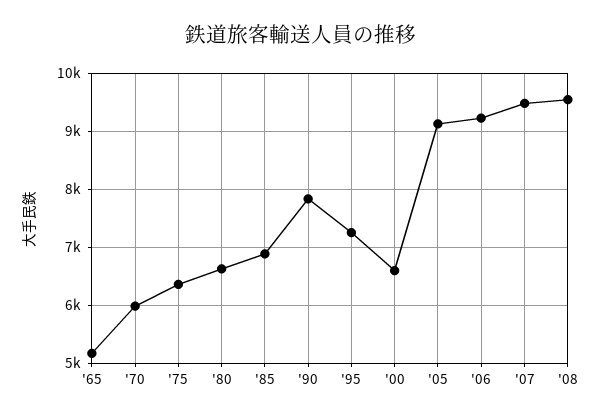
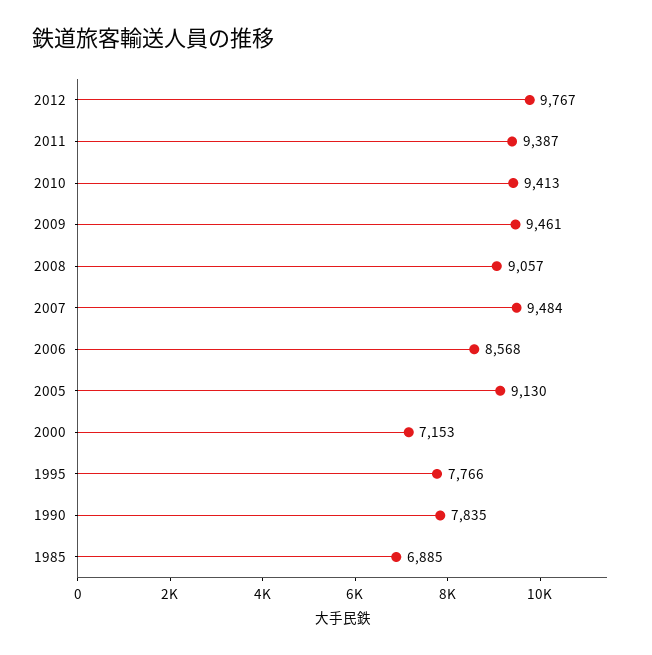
'65: 5200 -> none
'70: 6000 -> none
'75: 6400 -> none
'80: 6600 -> none
'95: 7200 -> 7766
'00: 6600 -> 7153
'06: 9200 -> 8568
'08: 9600 -> 9057
2012: none -> 9767
2011: none -> 9387
2010: none -> 9413
2009: none -> 9461

